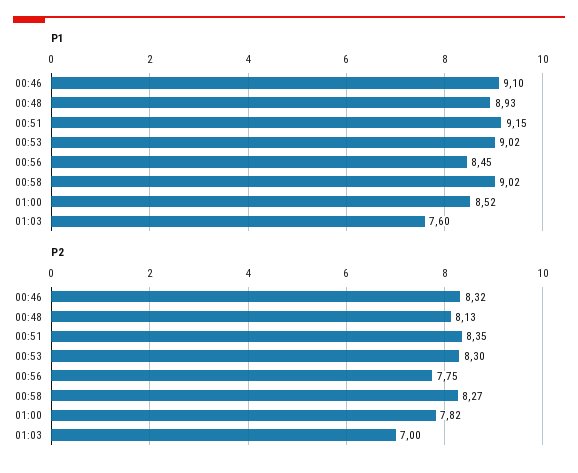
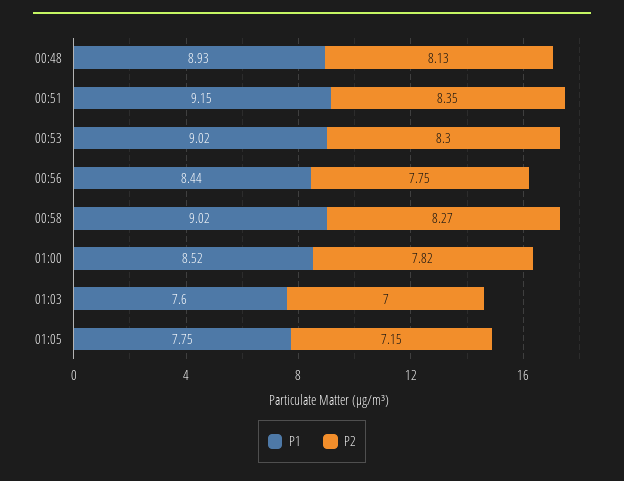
P1, 00:46: 9.1 -> none
P1, 00:56: 8.45 -> 8.44
P2, 00:46: 8.32 -> none
P1, 01:05: none -> 7.75
P2, 01:05: none -> 7.15

